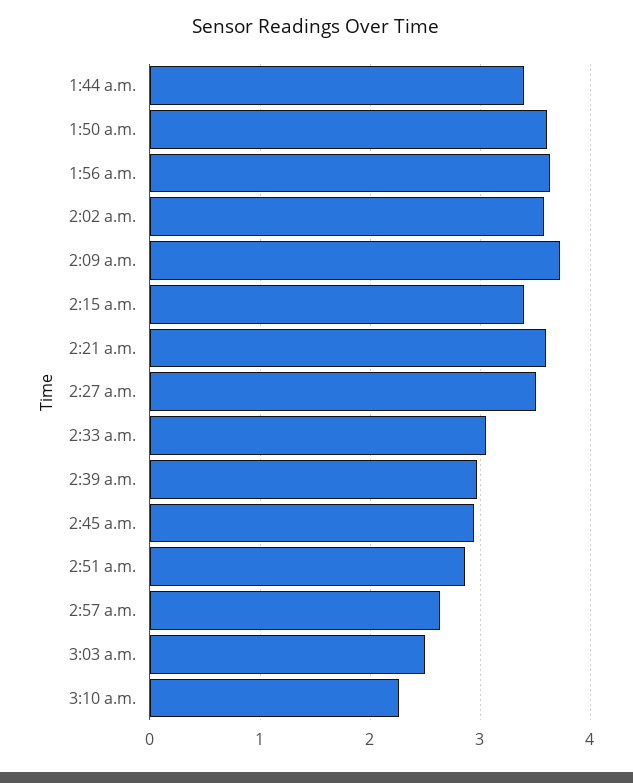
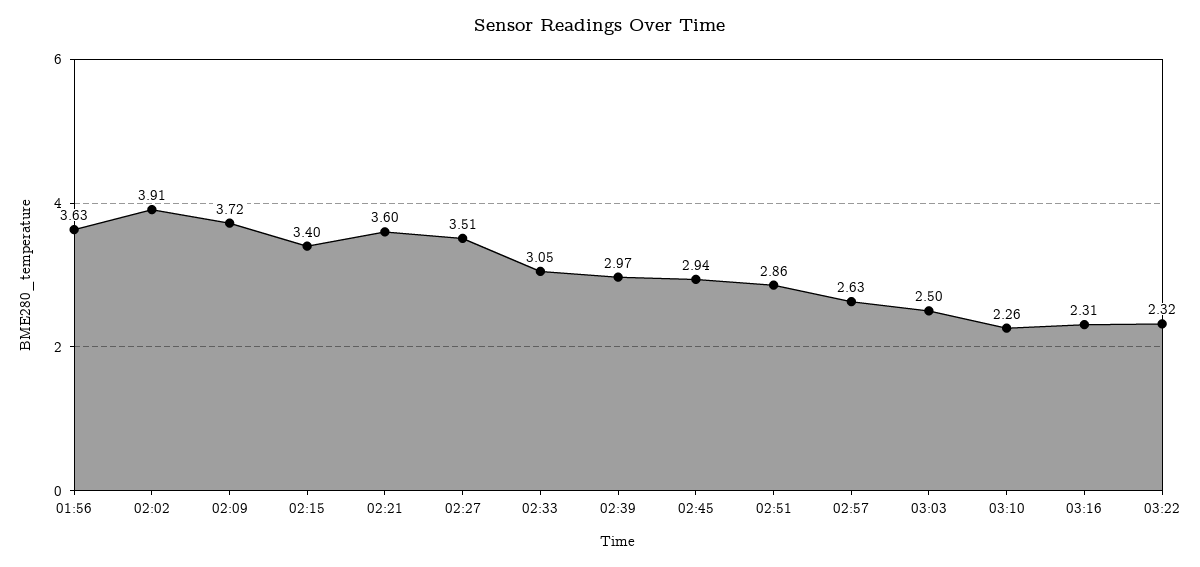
1:44 a.m.: 3.4 -> none
1:50 a.m.: 3.6 -> none
2:02 a.m.: 3.6 -> 3.91
03:16: none -> 2.31
03:22: none -> 2.32

